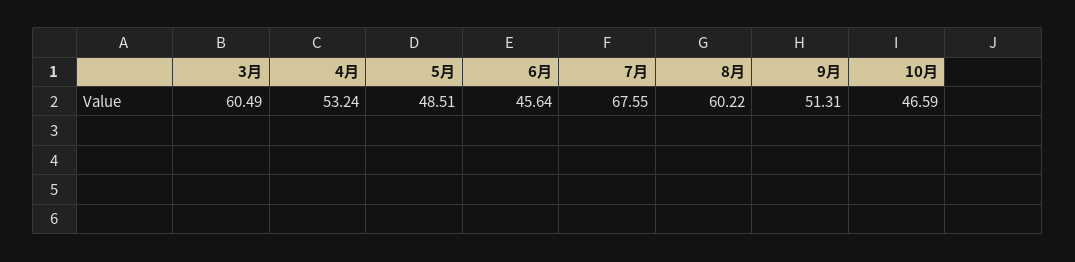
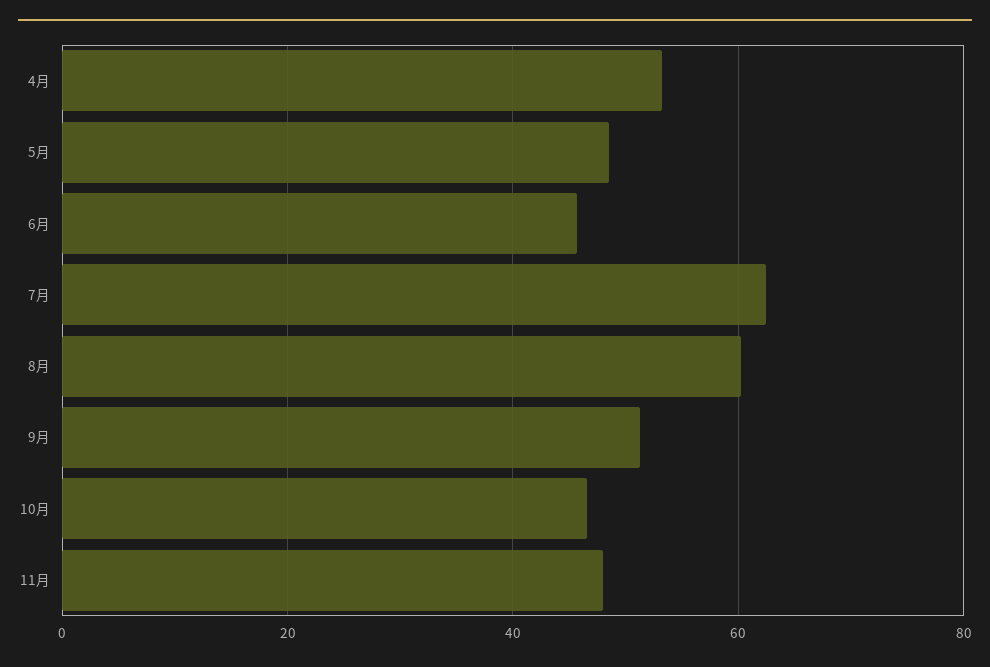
3月: 60.49 -> none
7月: 67.55 -> 62
11月: none -> 48

